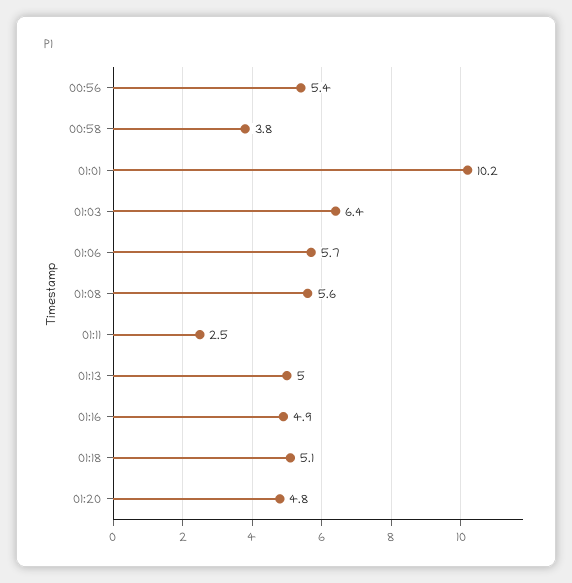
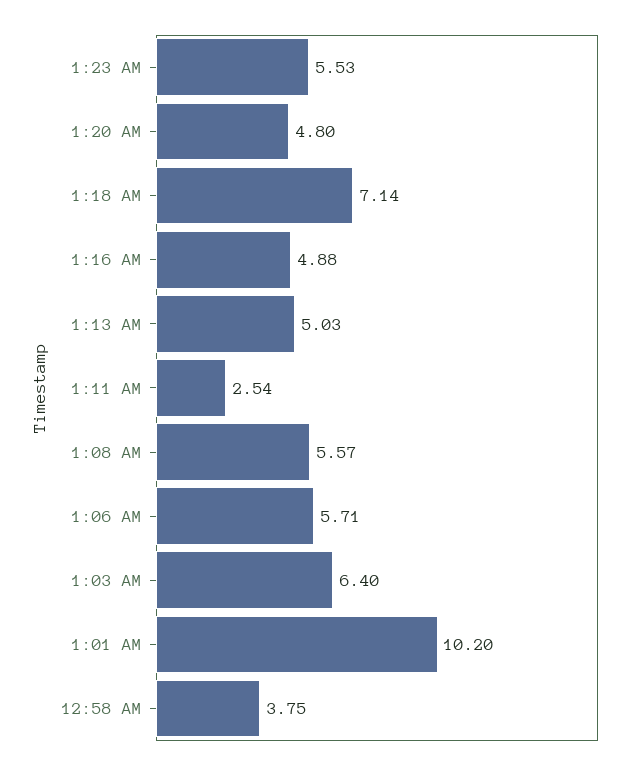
00:56: 5.4 -> none
01:18: 5.1 -> 7.14
1:23 AM: none -> 5.53

